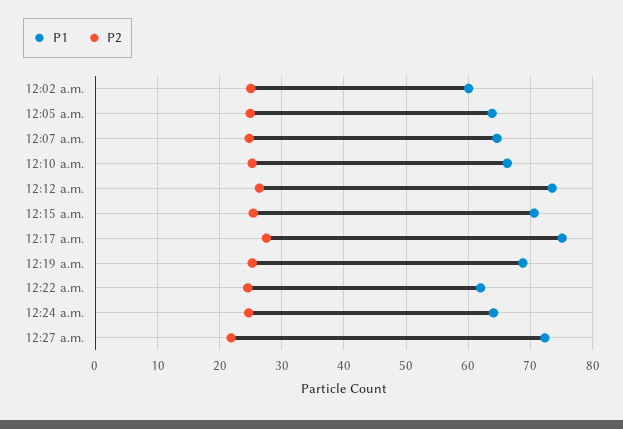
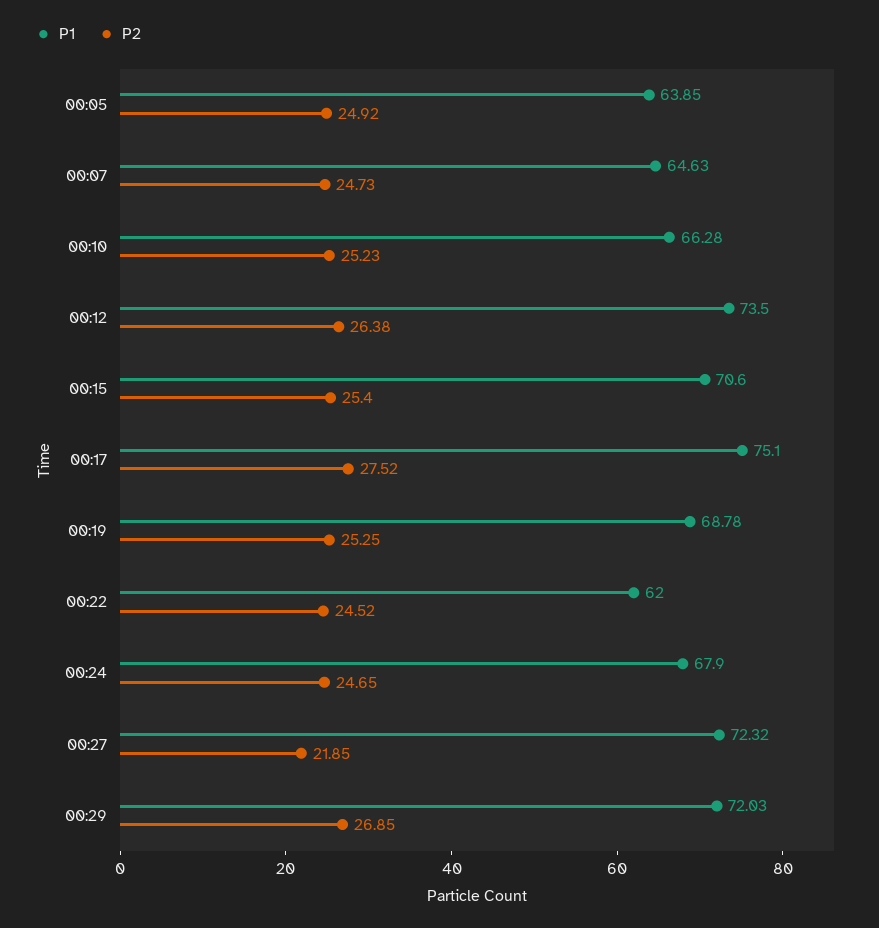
P1, 12:02 a.m.: 60 -> none
P2, 12:02 a.m.: 25 -> none
P1, 12:24 a.m.: 64 -> 67.9
P1, 00:29: none -> 72.03
P2, 00:29: none -> 26.85

